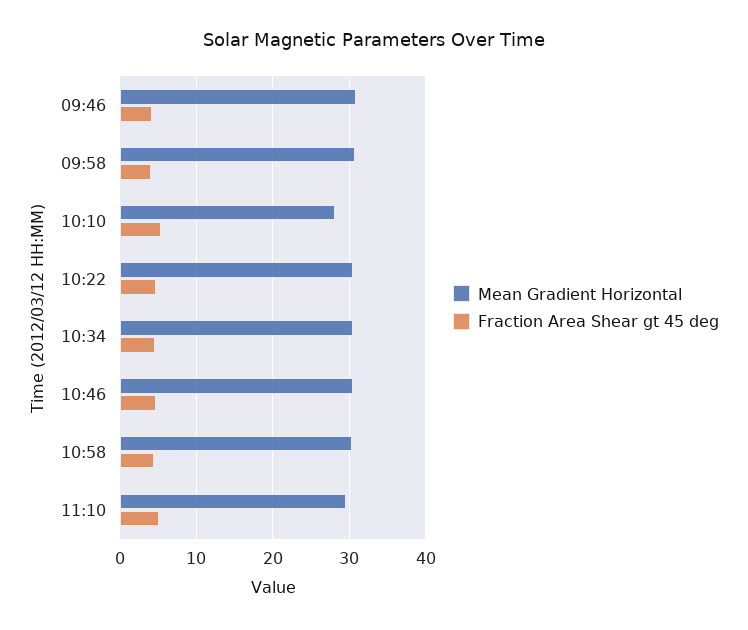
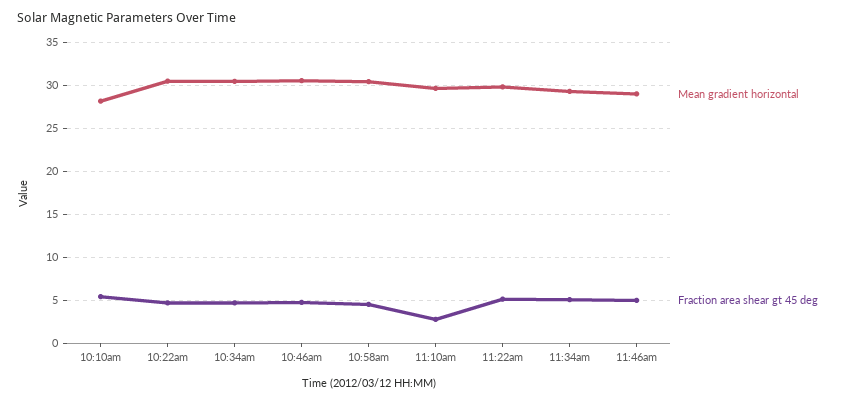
Mean Gradient Horizontal, 09:46: 31 -> none
Fraction Area Shear gt 45 deg, 09:46: 4 -> none
Mean Gradient Horizontal, 09:58: 31 -> none
Fraction Area Shear gt 45 deg, 09:58: 4 -> none
Fraction Area Shear gt 45 deg, 11:10: 5 -> 3
Mean Gradient Horizontal, 11:22am: none -> 30
Fraction Area Shear gt 45 deg, 11:22am: none -> 5
Mean Gradient Horizontal, 11:34am: none -> 29
Fraction Area Shear gt 45 deg, 11:34am: none -> 5
Mean Gradient Horizontal, 11:46am: none -> 29
Fraction Area Shear gt 45 deg, 11:46am: none -> 5

